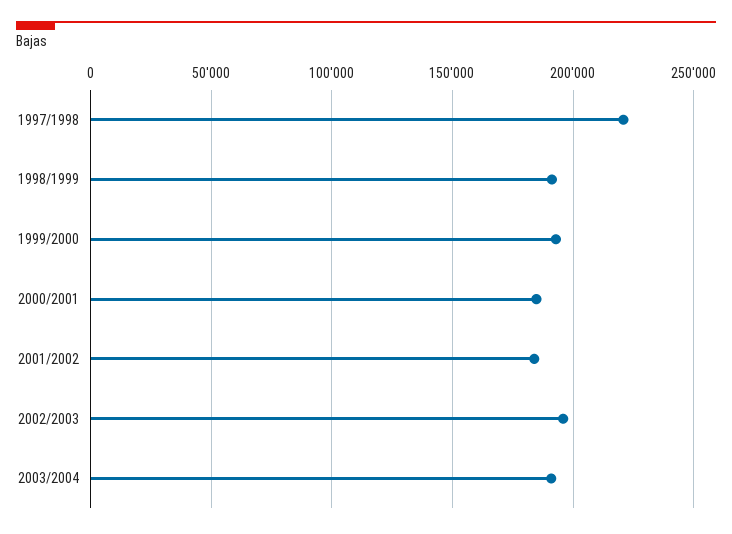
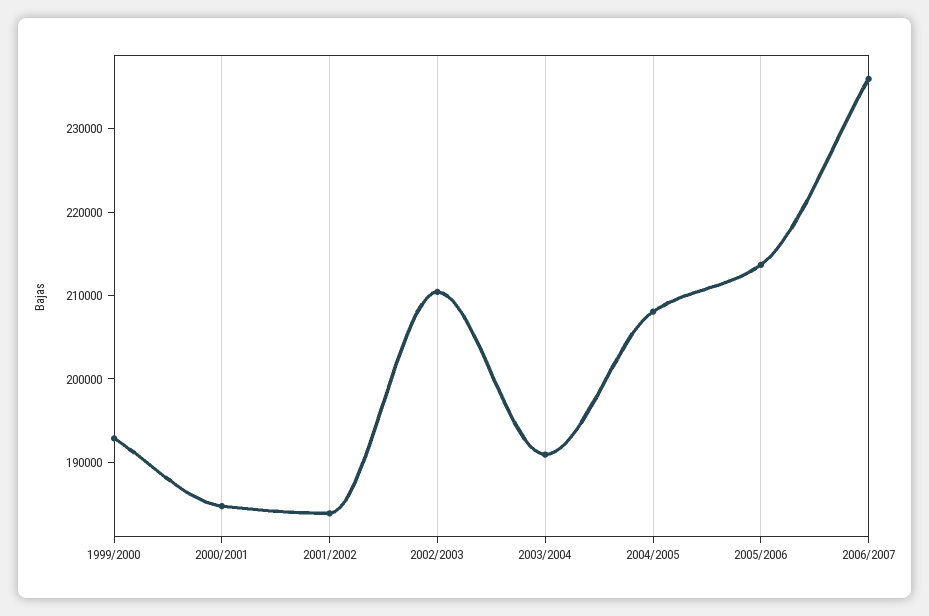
1997/1998: 220000 -> none
1998/1999: 190000 -> none
2002/2003: 195000 -> 210000
2004/2005: none -> 208000
2005/2006: none -> 214000
2006/2007: none -> 236000

